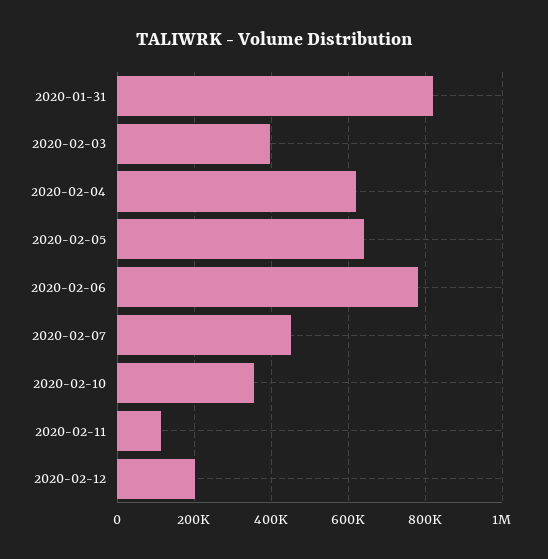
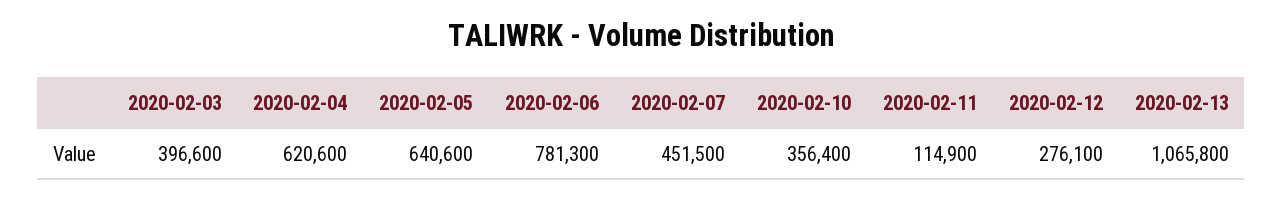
2020-01-31: 820000 -> none
2020-02-12: 200000 -> 276100
2020-02-13: none -> 1065800

